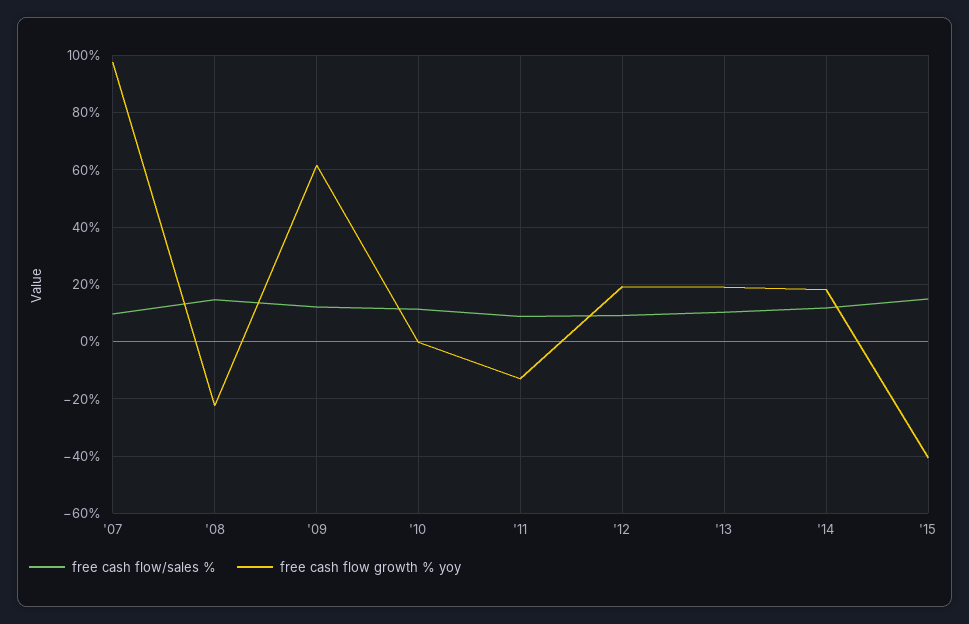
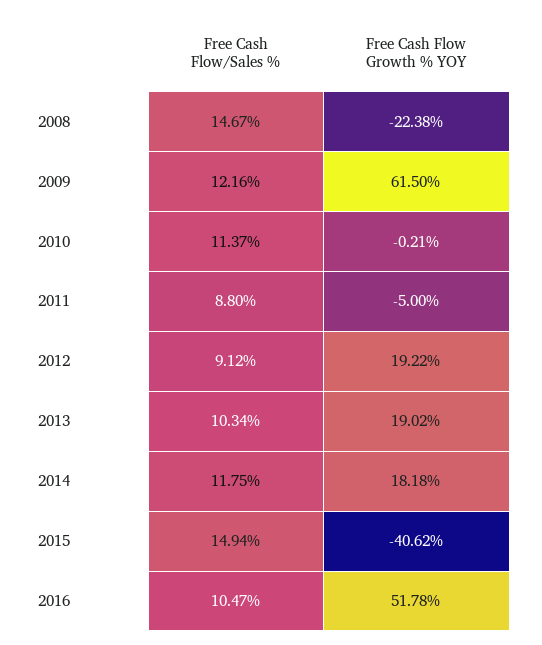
free cash flow/sales %, '07: 10 -> none
free cash flow growth % yoy, '07: 97.5 -> none
free cash flow growth % yoy, '11: -12.5 -> -5
free cash flow/sales %, 2016: none -> 10.47
free cash flow growth % yoy, 2016: none -> 51.78

